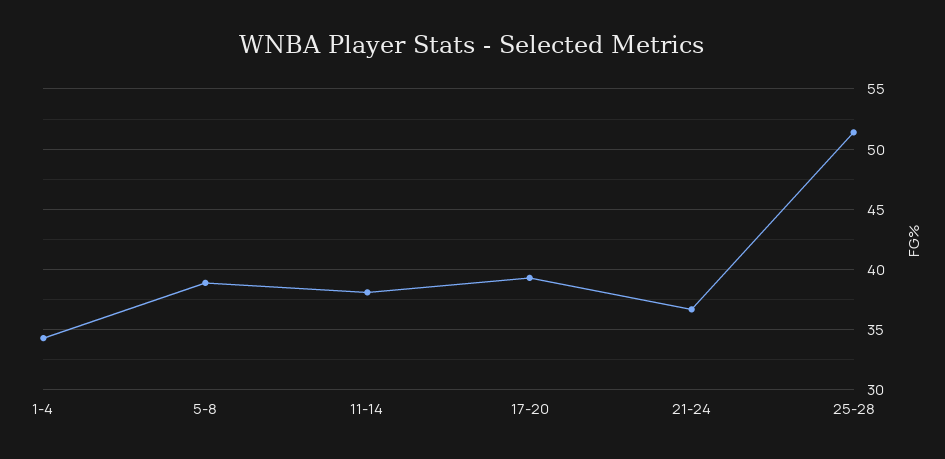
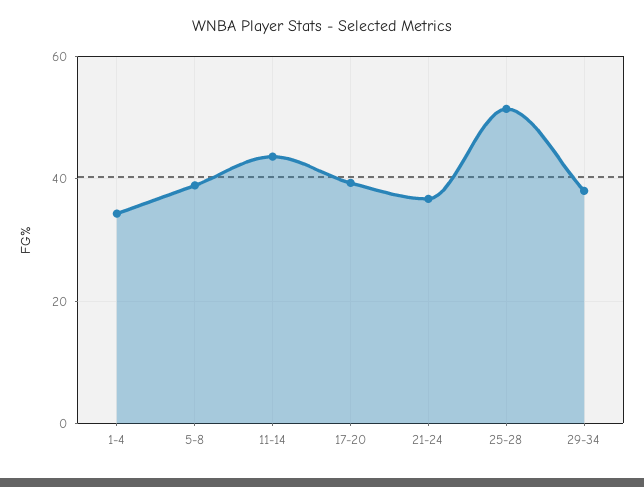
11-14: 38 -> 44
29-34: none -> 38

